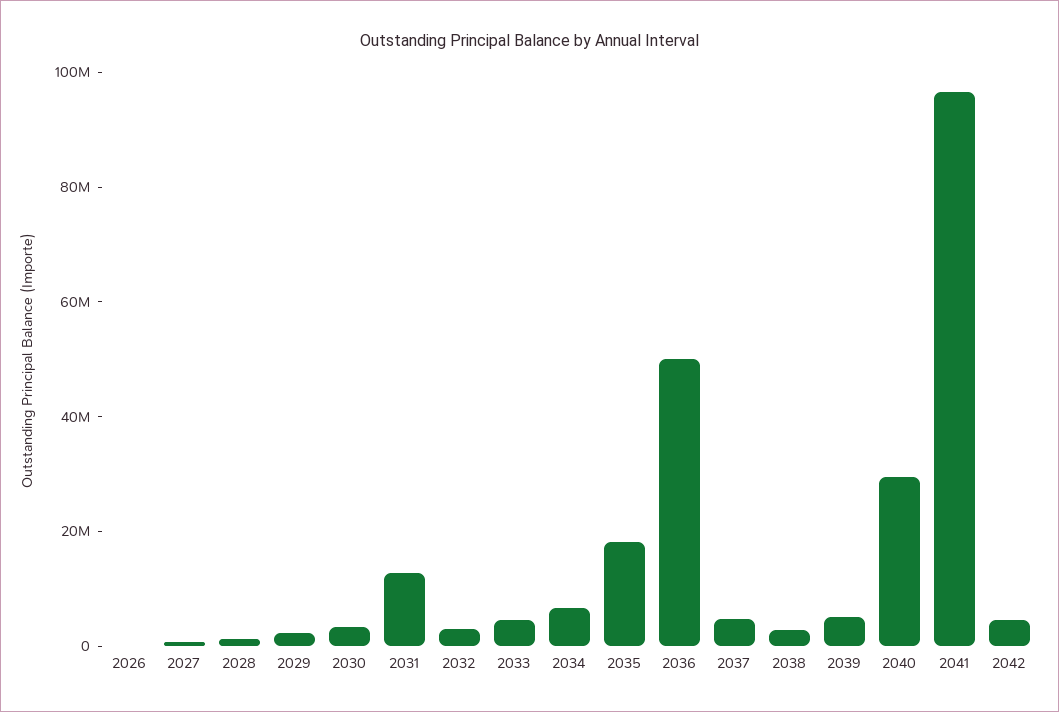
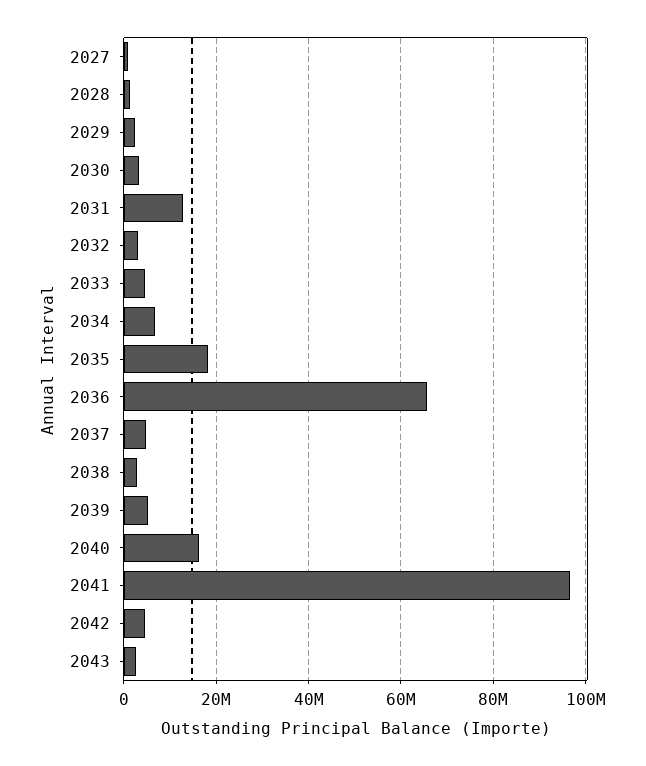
2026: 0 -> none
2036: 50000000 -> 66000000
2040: 30000000 -> 16000000
2043: none -> 2000000

